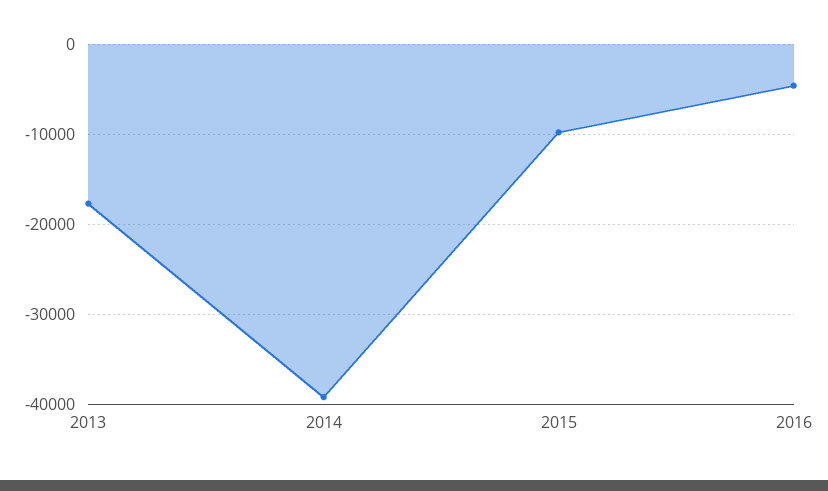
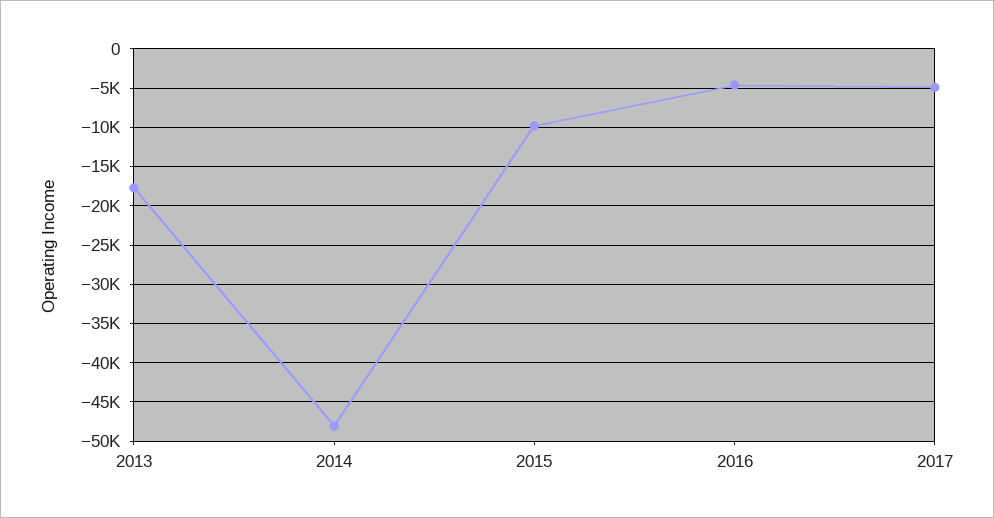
2014: -39000 -> -48000
2017: none -> -5000

